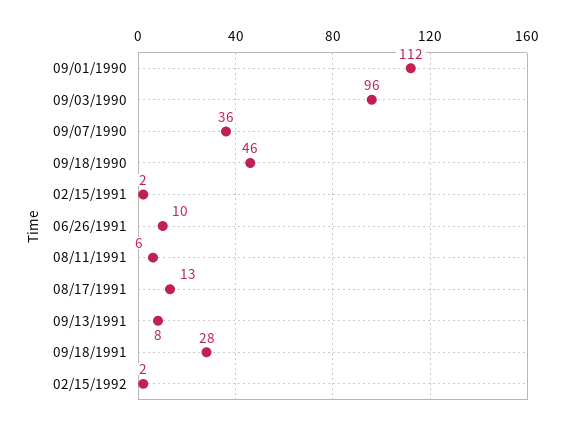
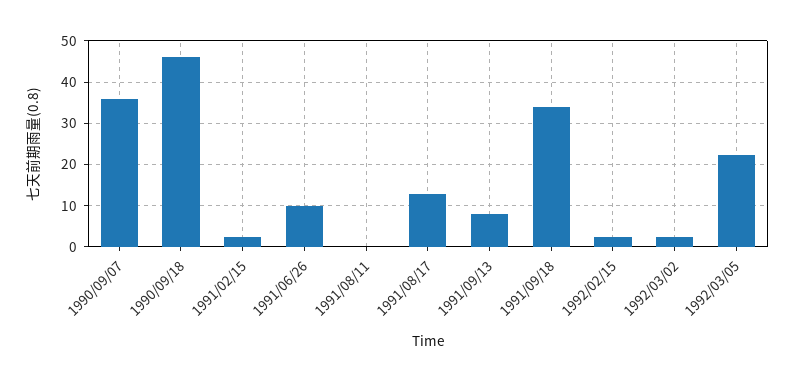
09/01/1990: 112 -> none
09/03/1990: 96 -> none
08/11/1991: 6 -> 0
09/18/1991: 28 -> 34
1992/03/02: none -> 2
1992/03/05: none -> 22

